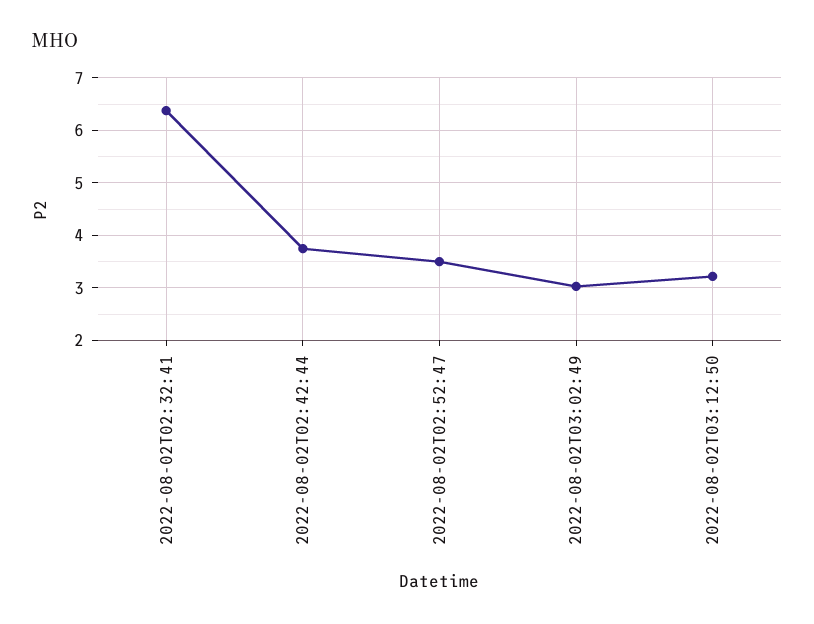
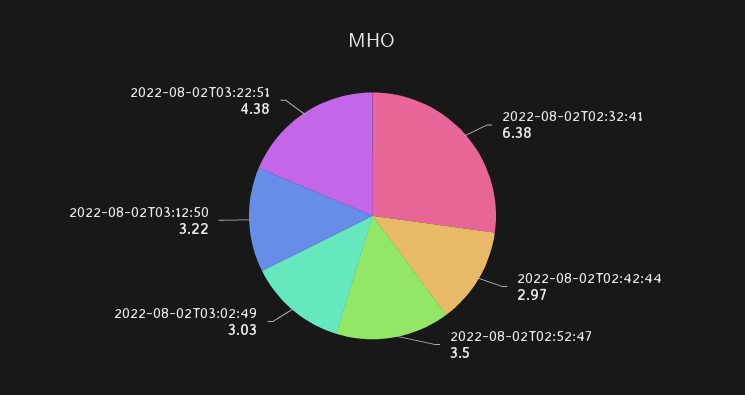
2022-08-02T02:42:44: 3.8 -> 2.97
2022-08-02T03:22:51: none -> 4.38

